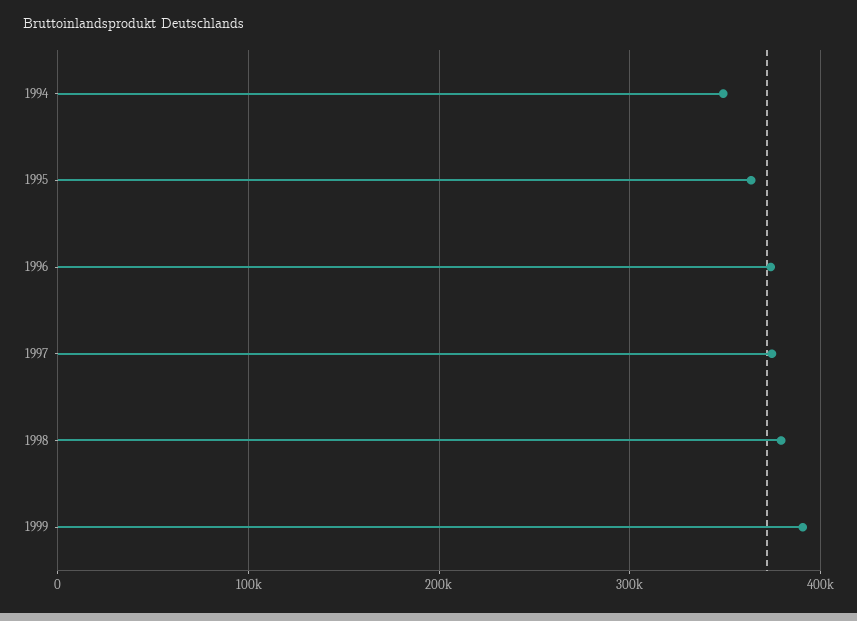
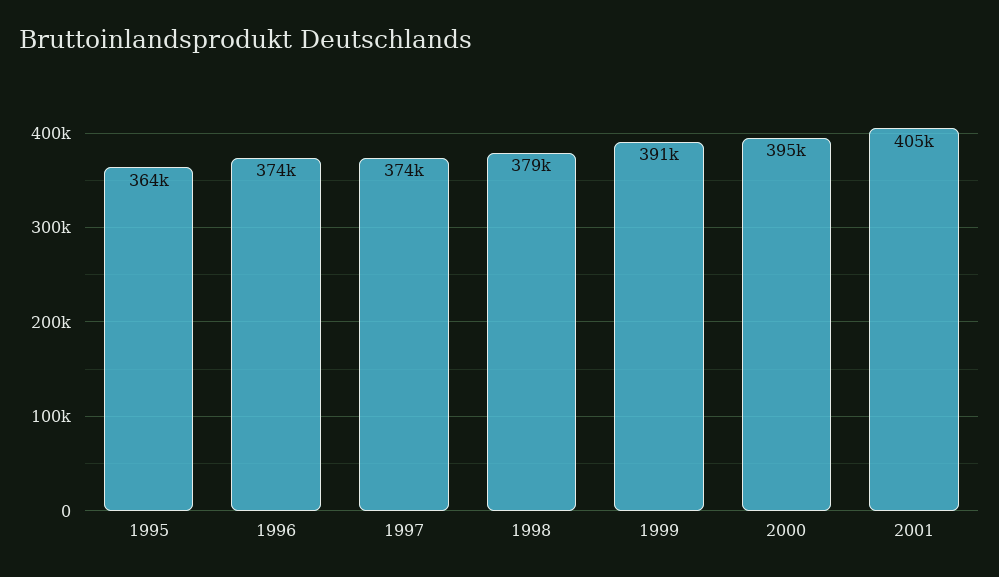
1994: 350000 -> none
2000: none -> 395000
2001: none -> 405000

